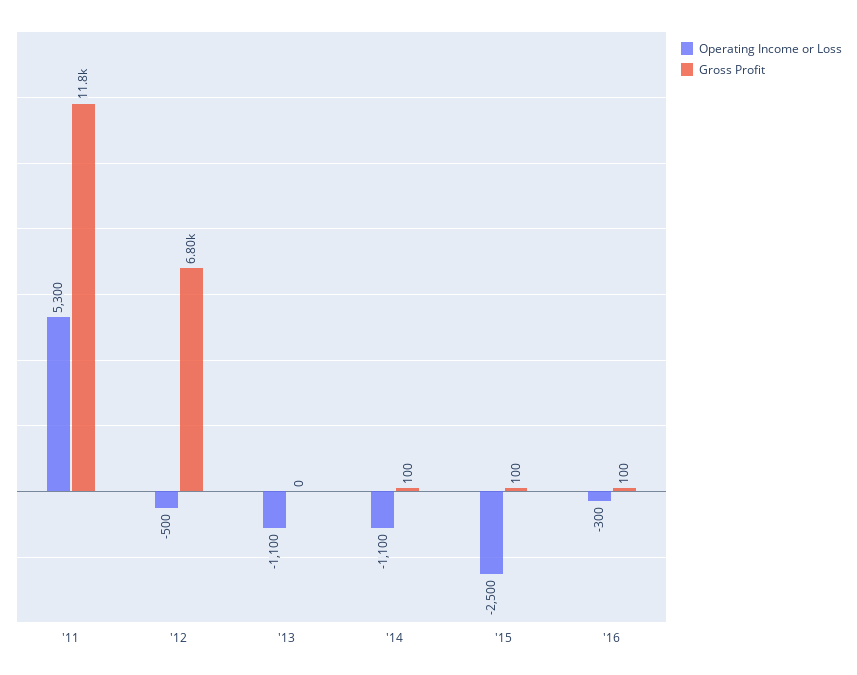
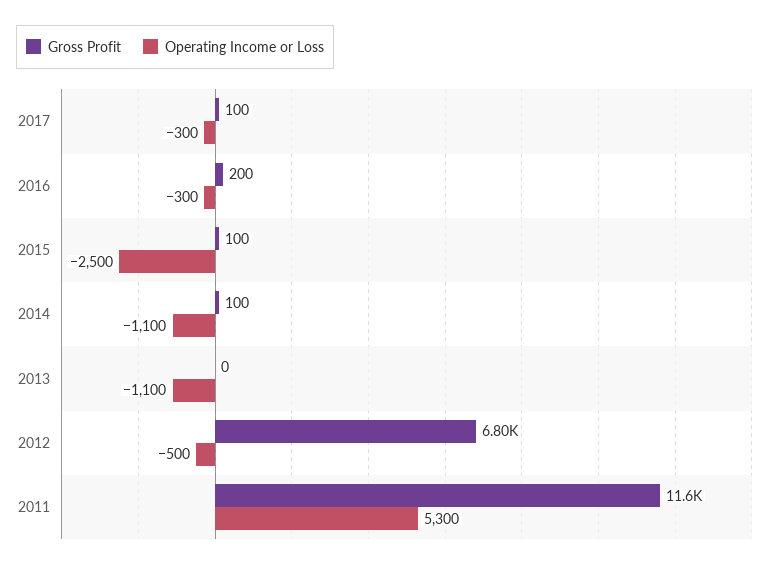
Gross Profit, '11: 11800 -> 11600
Gross Profit, '16: 100 -> 200
Gross Profit, 2017: none -> 100
Operating Income or Loss, 2017: none -> -300

